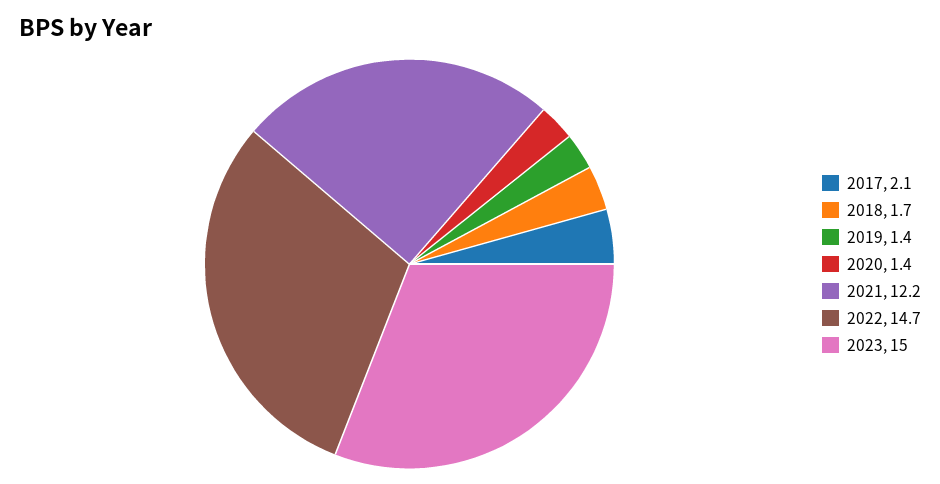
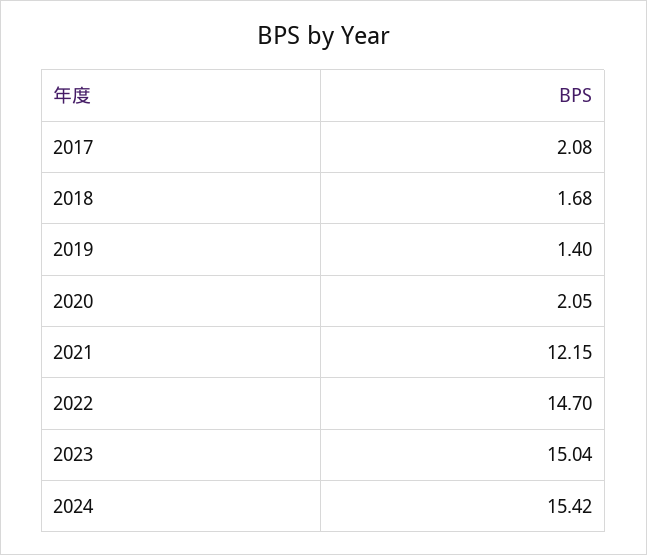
2020: 1.4 -> 2.05
2024: none -> 15.42

